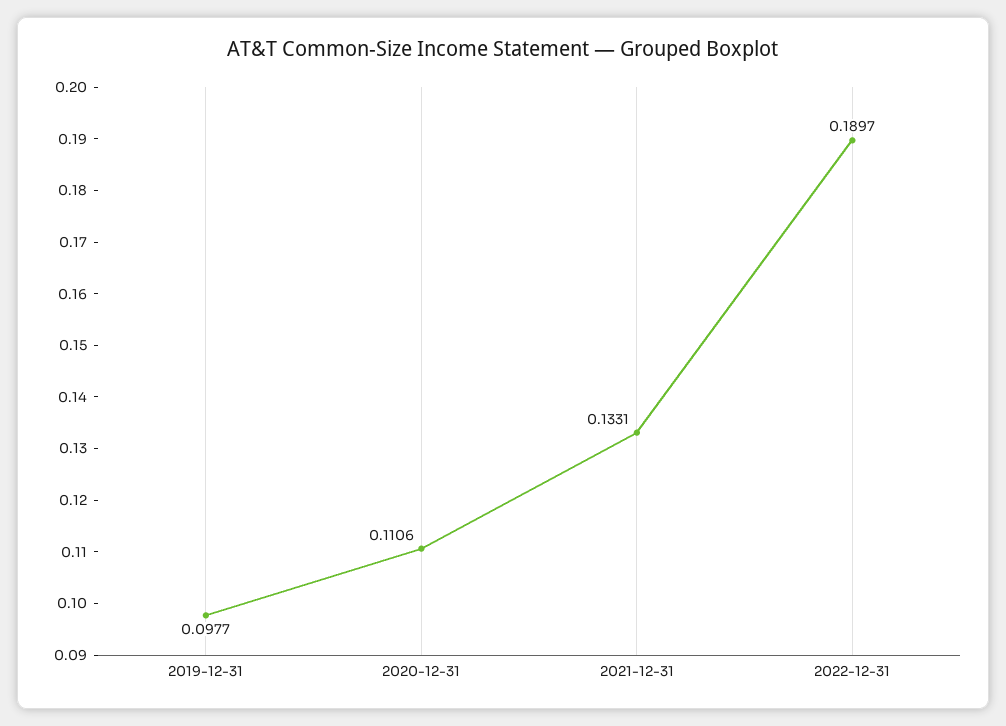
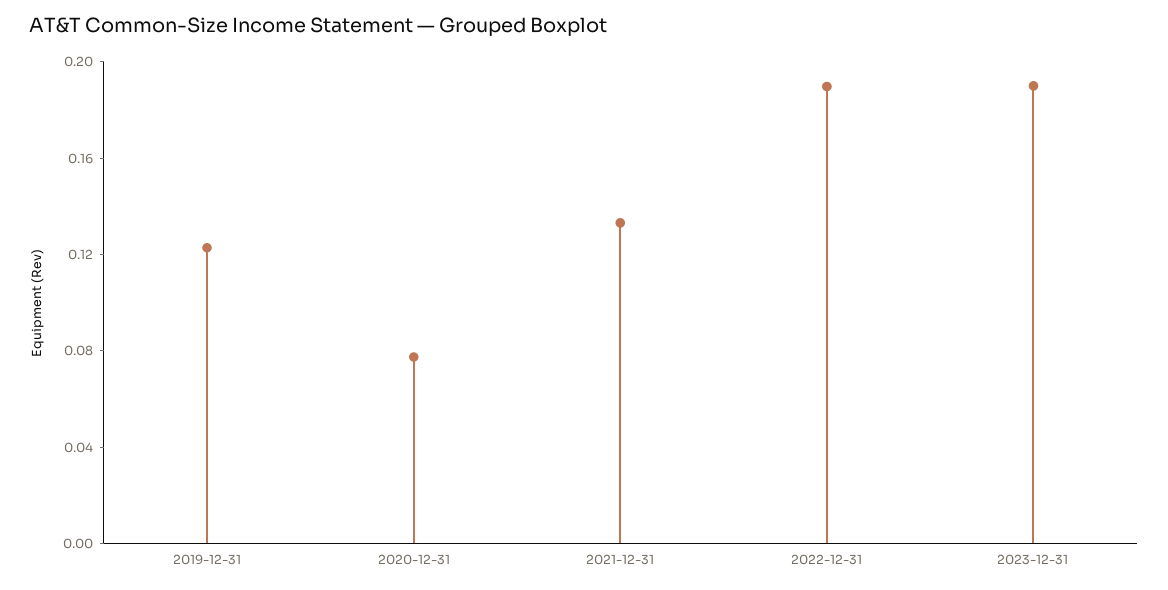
2019-12-31: 0.0977 -> 0.12
2020-12-31: 0.1106 -> 0.08
2023-12-31: none -> 0.19

